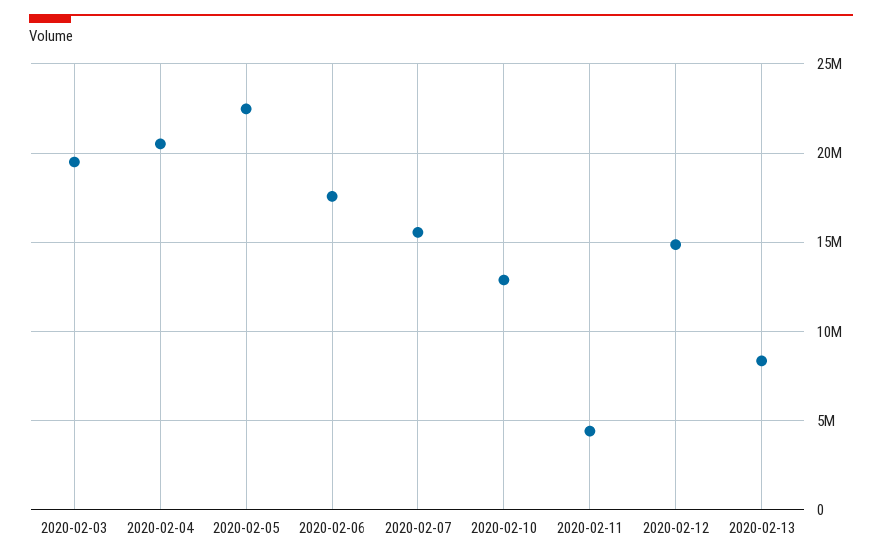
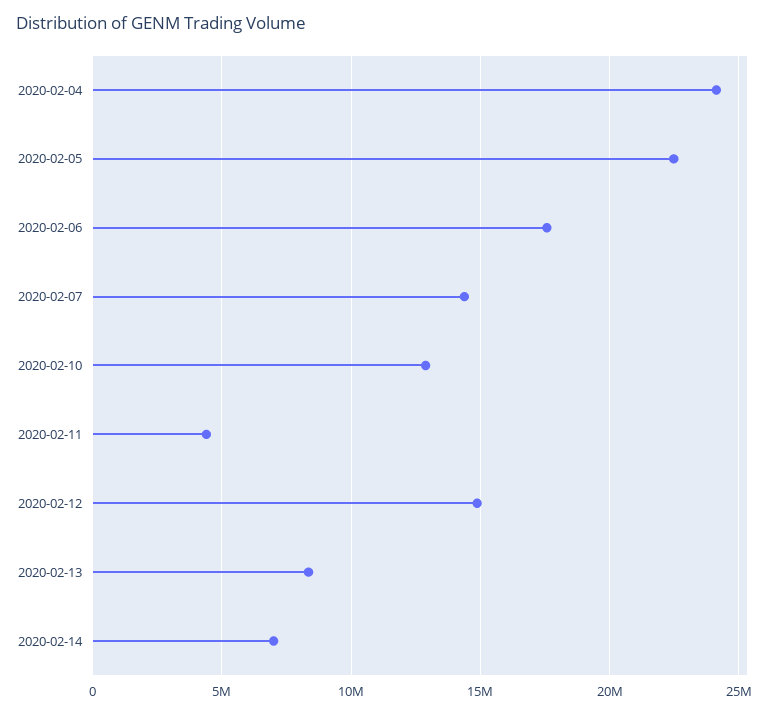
2020-02-03: 19500000 -> none
2020-02-04: 20500000 -> 24000000
2020-02-07: 15500000 -> 14500000
2020-02-14: none -> 7000000

